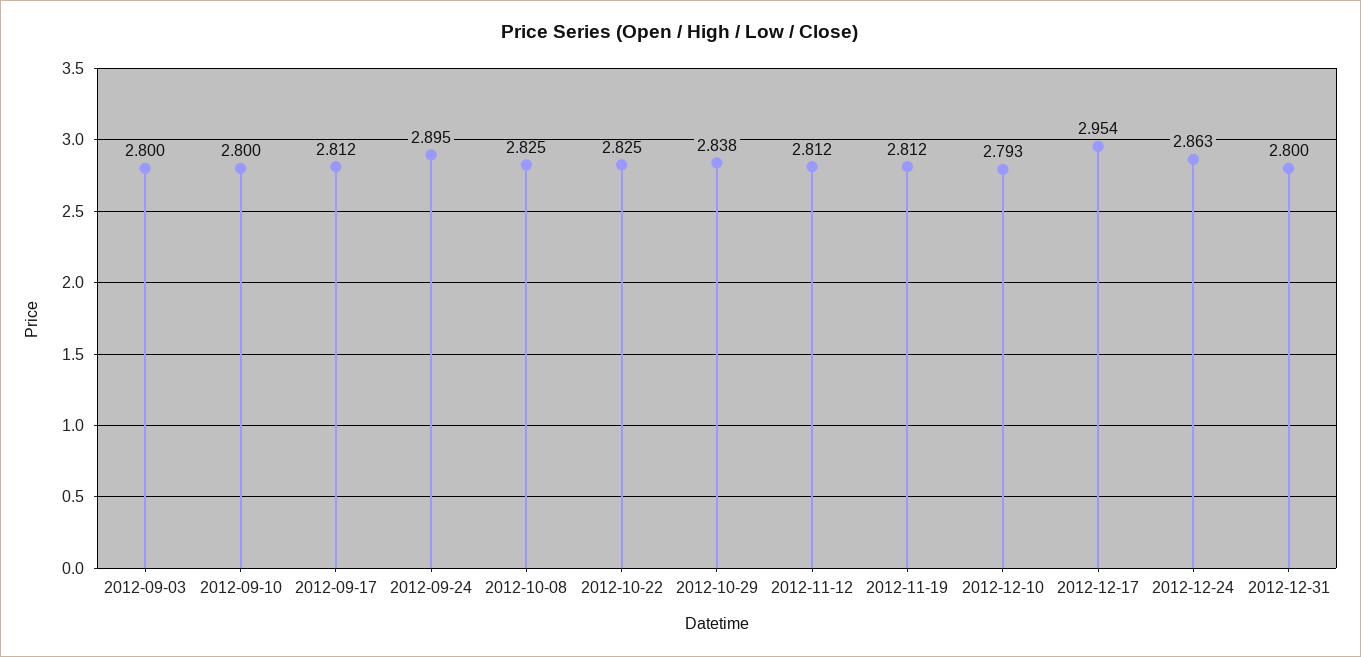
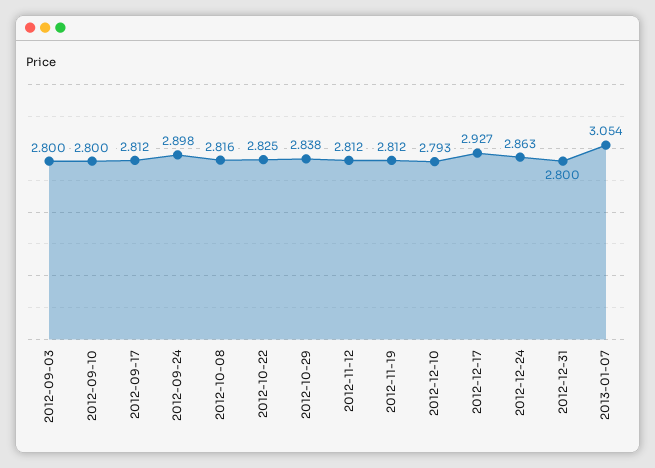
2012-09-24: 2.895 -> 2.898
2012-10-08: 2.825 -> 2.816
2012-12-17: 2.954 -> 2.927
2013-01-07: none -> 3.054

